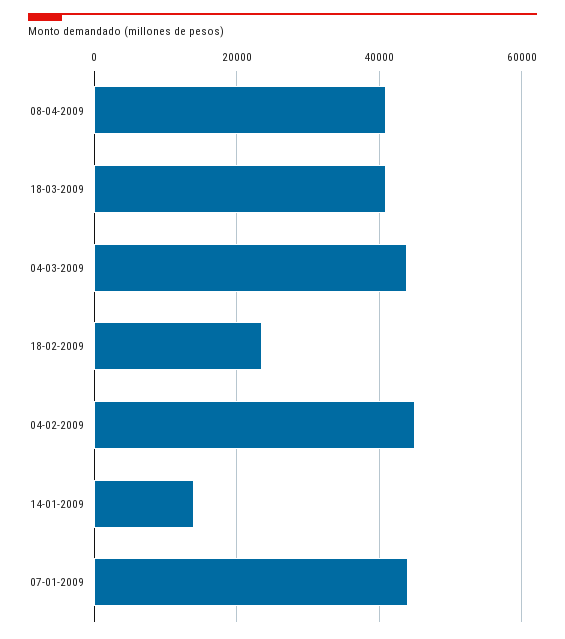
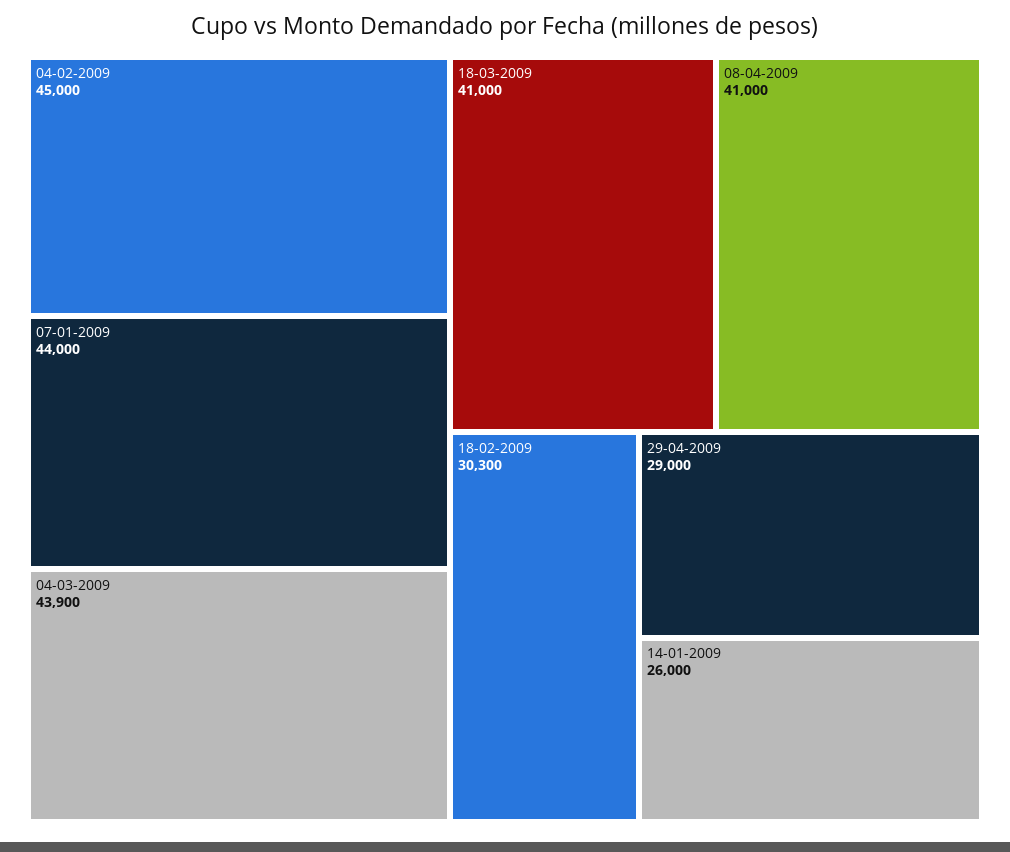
18-02-2009: 24000 -> 30300
14-01-2009: 14000 -> 26000
29-04-2009: none -> 29000

